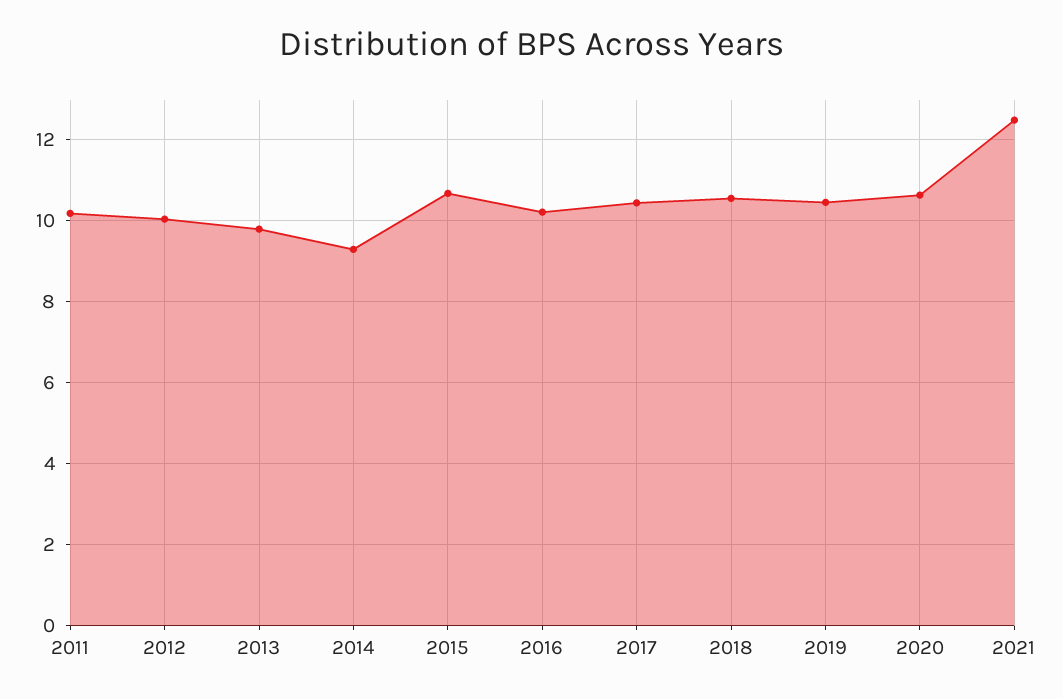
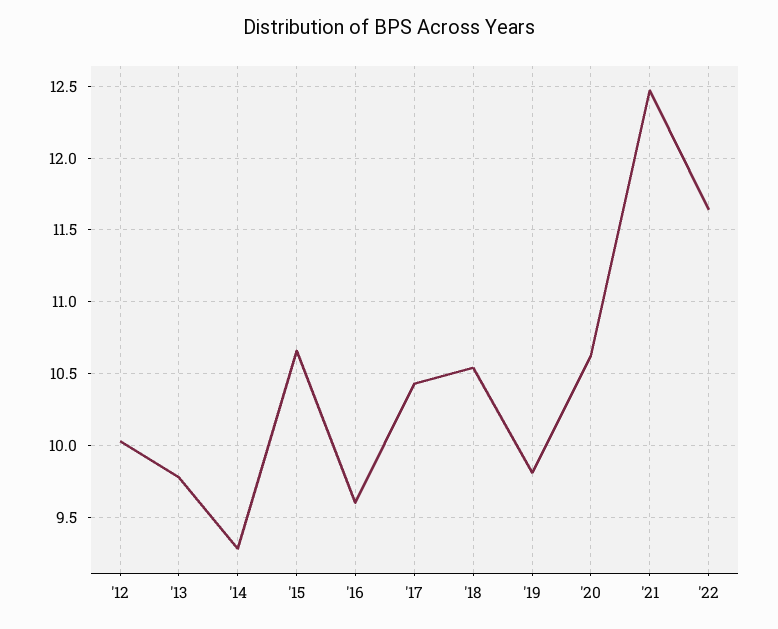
2011: 10.2 -> none
2016: 10.2 -> 9.6
2019: 10.4 -> 9.8
'22: none -> 11.65

